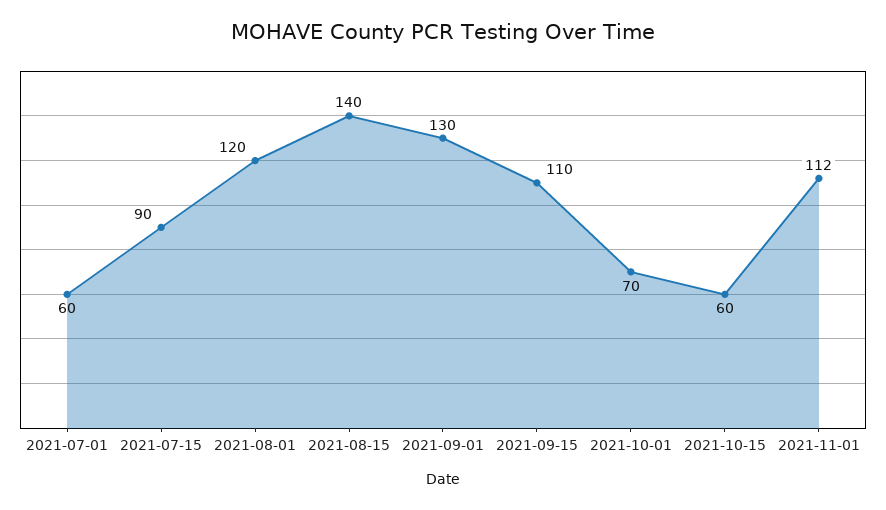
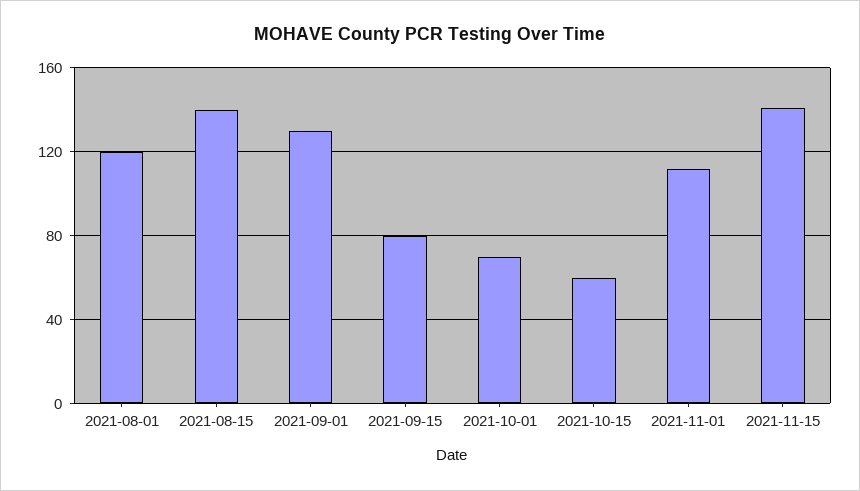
2021-07-01: 60 -> none
2021-07-15: 90 -> none
2021-09-15: 110 -> 80
2021-11-15: none -> 140

